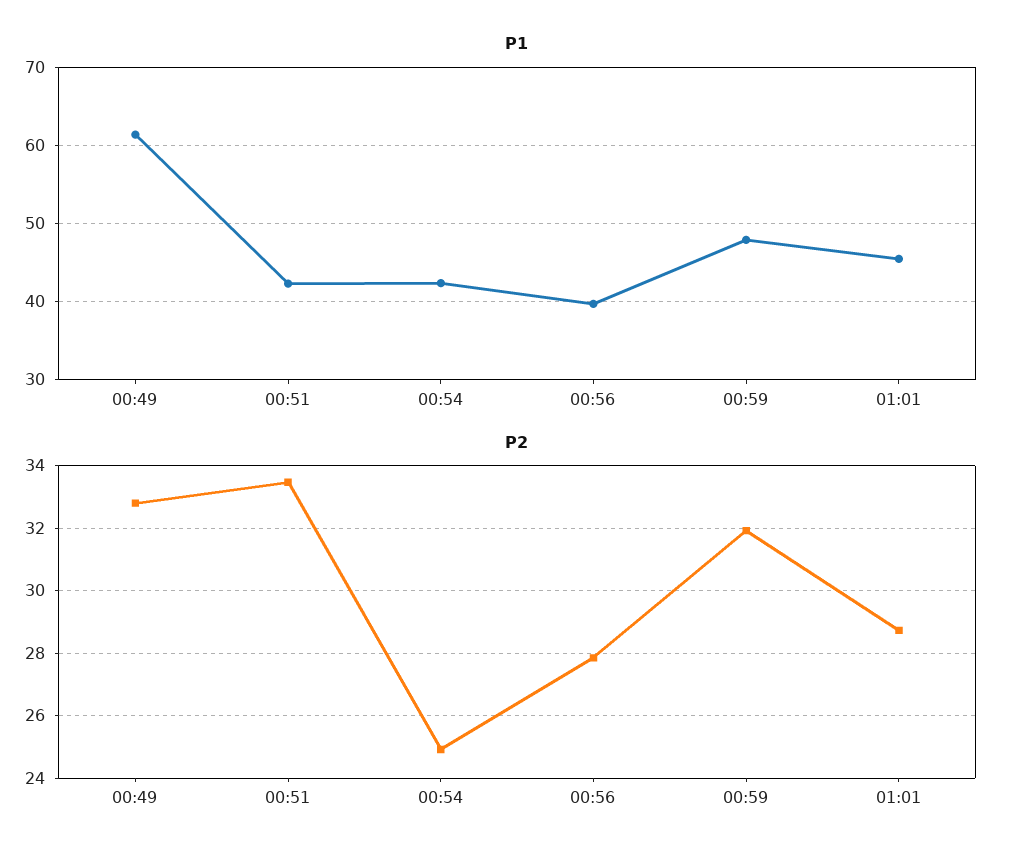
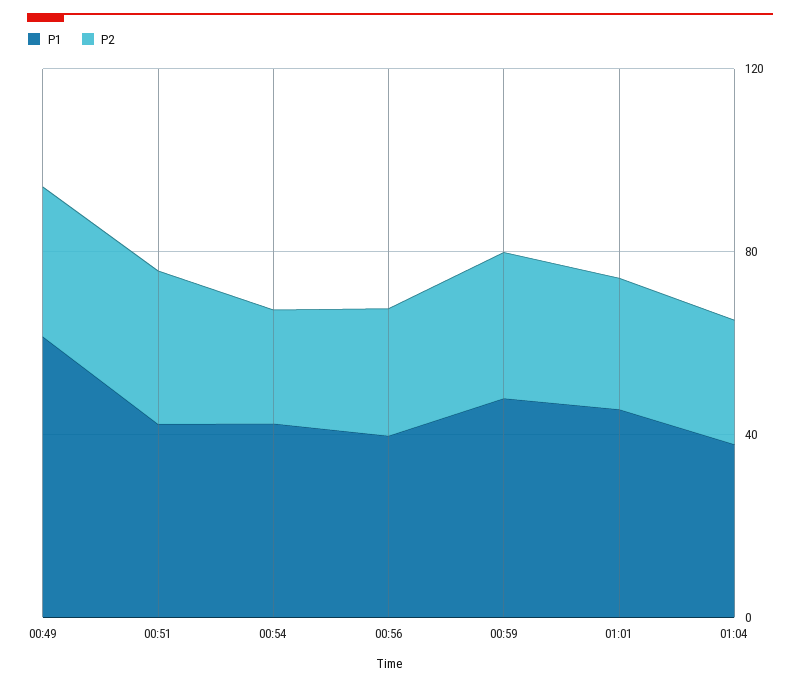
P1, 01:04: none -> 40
P2, 01:04: none -> 30

